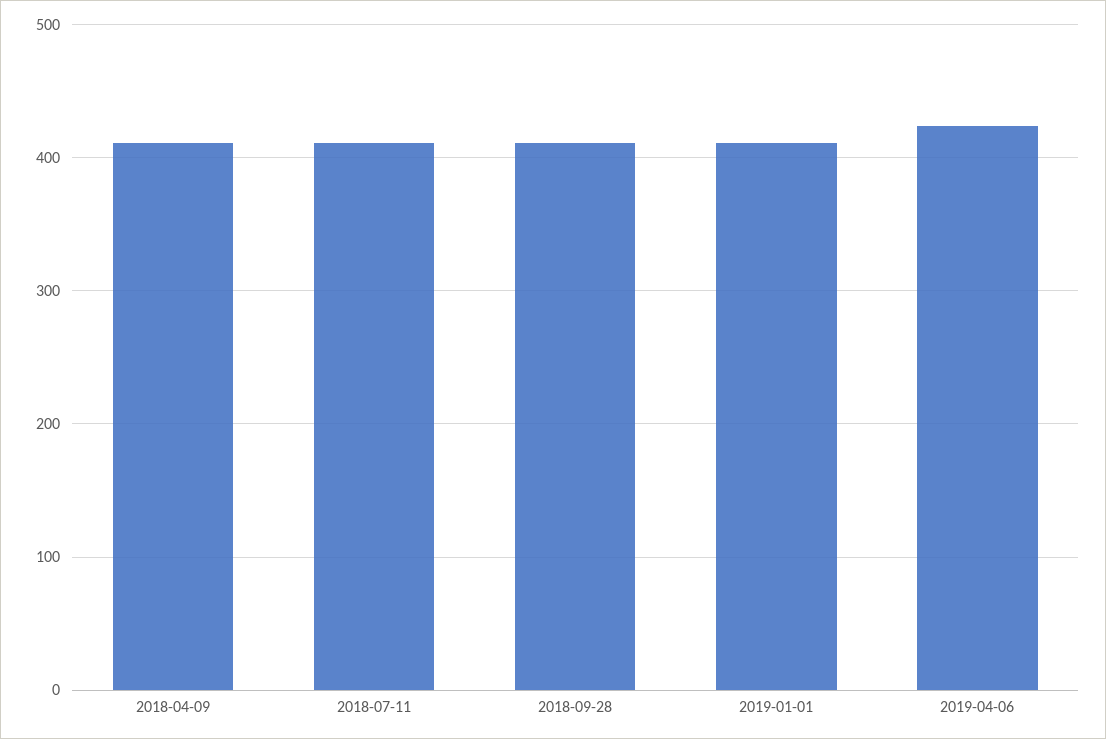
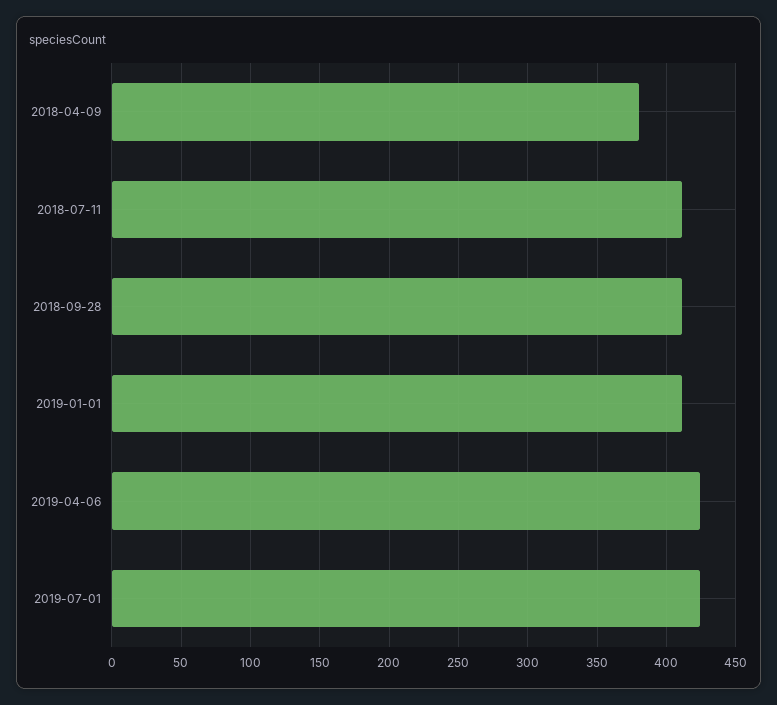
2018-04-09: 410 -> 380
2019-07-01: none -> 425

